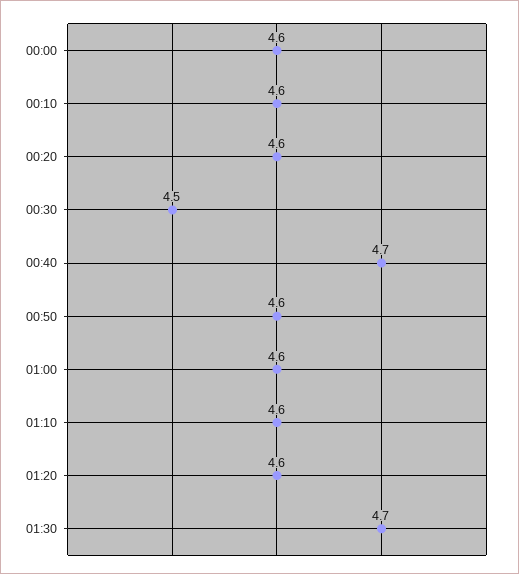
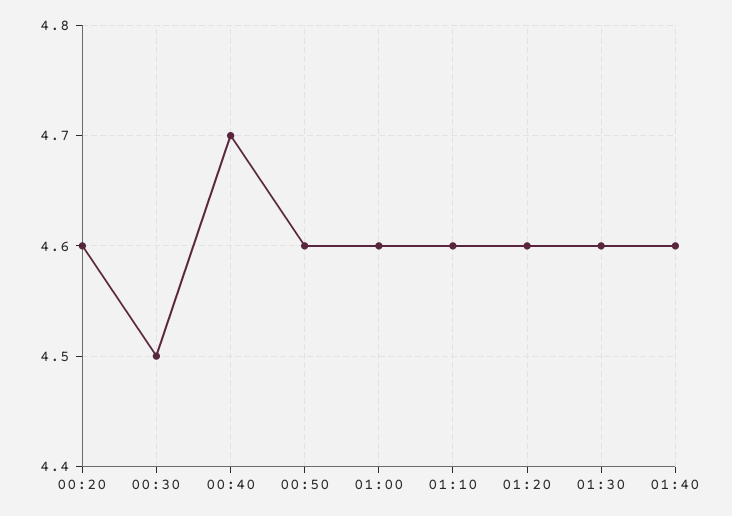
00:00: 4.6 -> none
00:10: 4.6 -> none
01:30: 4.7 -> 4.6
01:40: none -> 4.6

